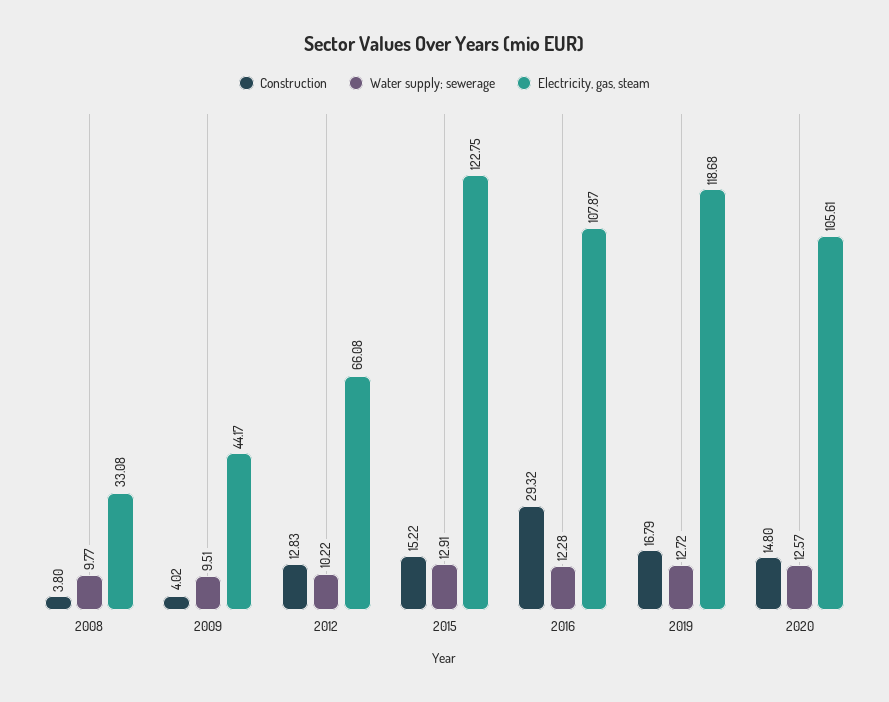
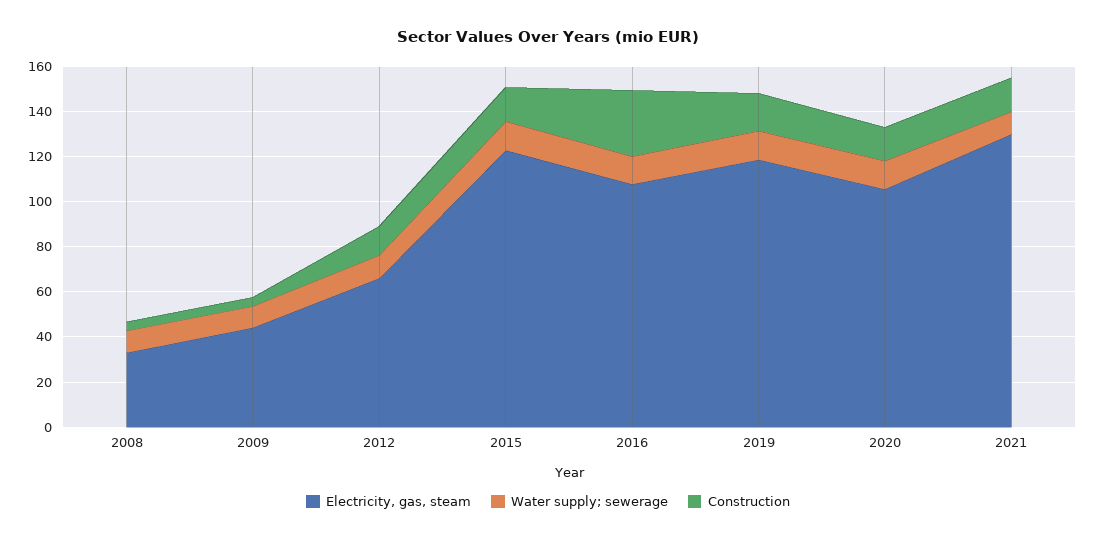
Electricity, gas, steam, 2021: none -> 130
Water supply; sewerage, 2021: none -> 10
Construction, 2021: none -> 15

